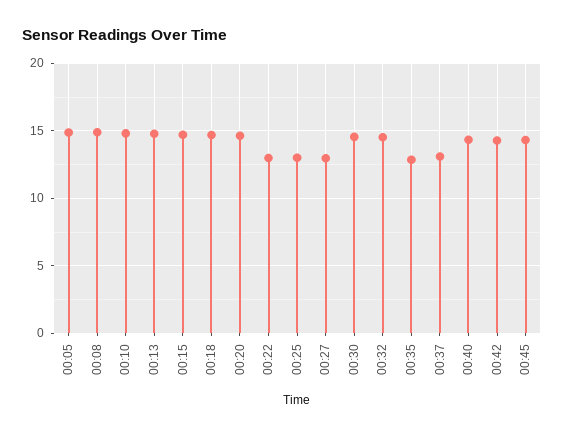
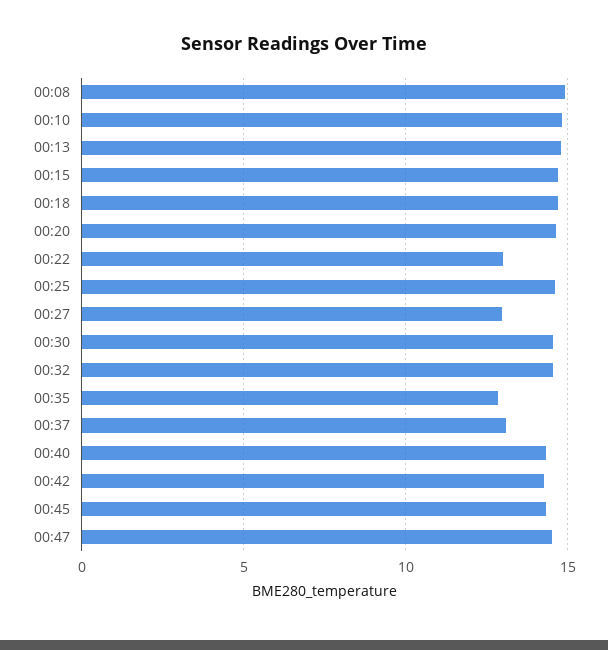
00:05: 15 -> none
00:25: 13 -> 14.5
00:47: none -> 14.5

